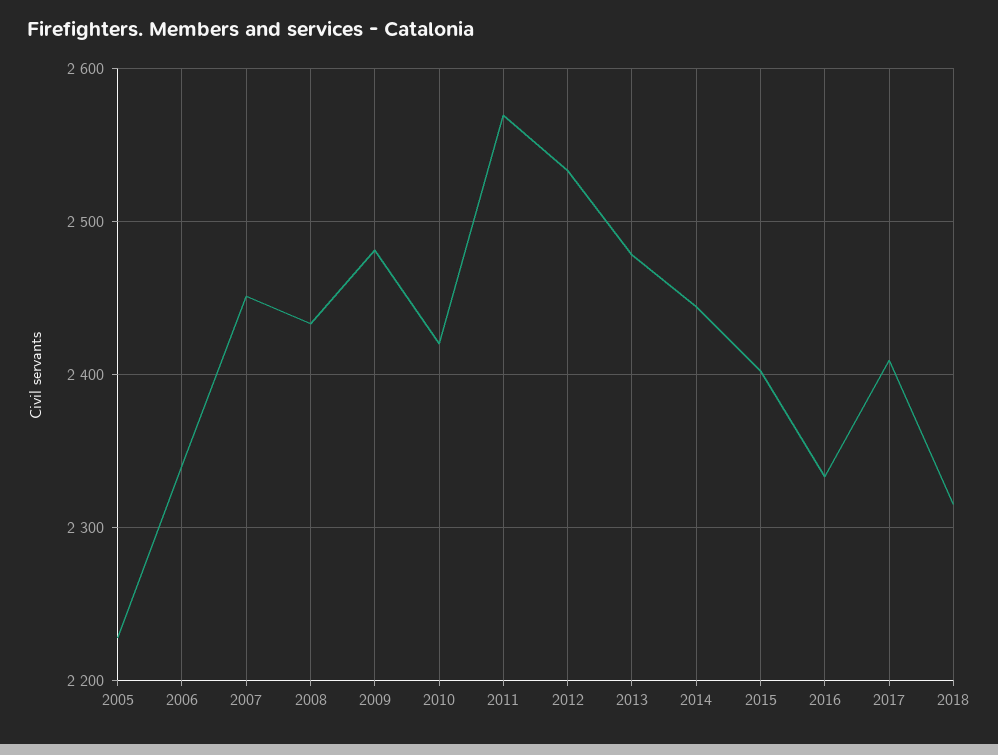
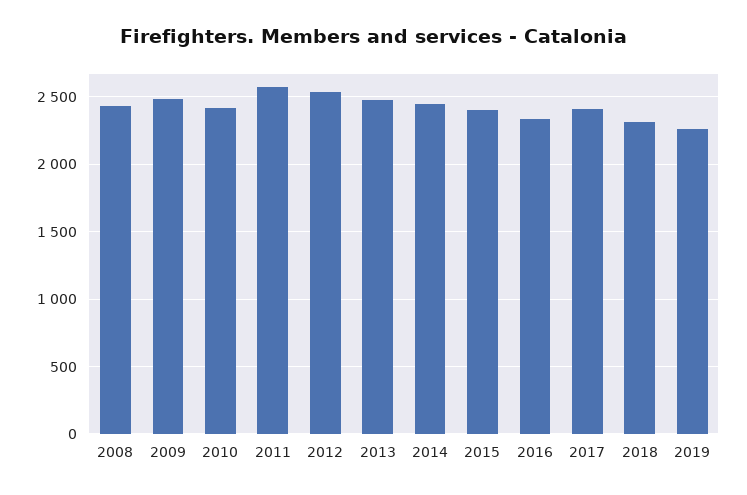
2005: 2230 -> none
2006: 2340 -> none
2007: 2450 -> none
2019: none -> 2250

